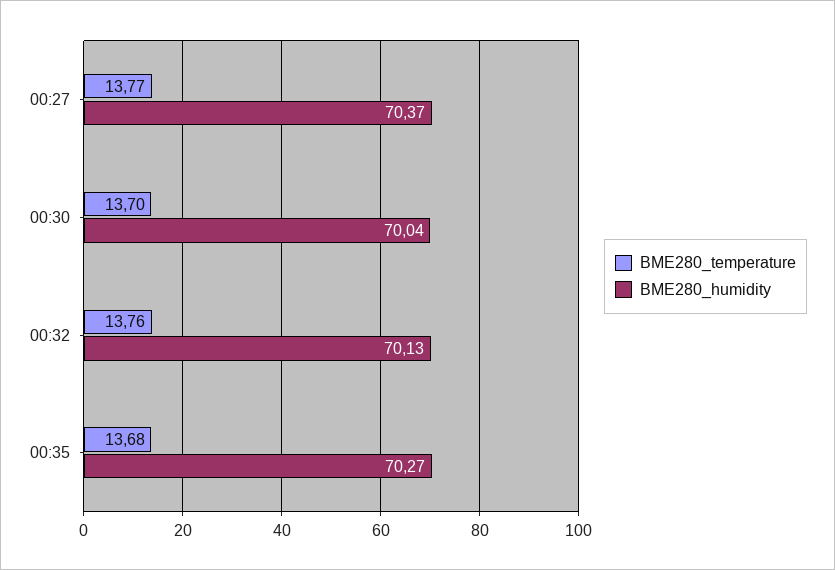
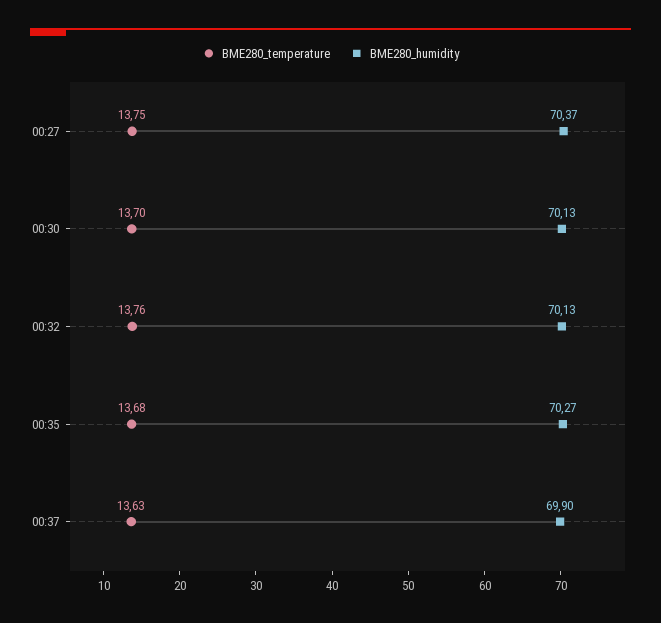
BME280_temperature, 00:27: 13.77 -> 13.75
BME280_humidity, 00:30: 70.04 -> 70.13
BME280_temperature, 00:37: none -> 13.63
BME280_humidity, 00:37: none -> 69.9

